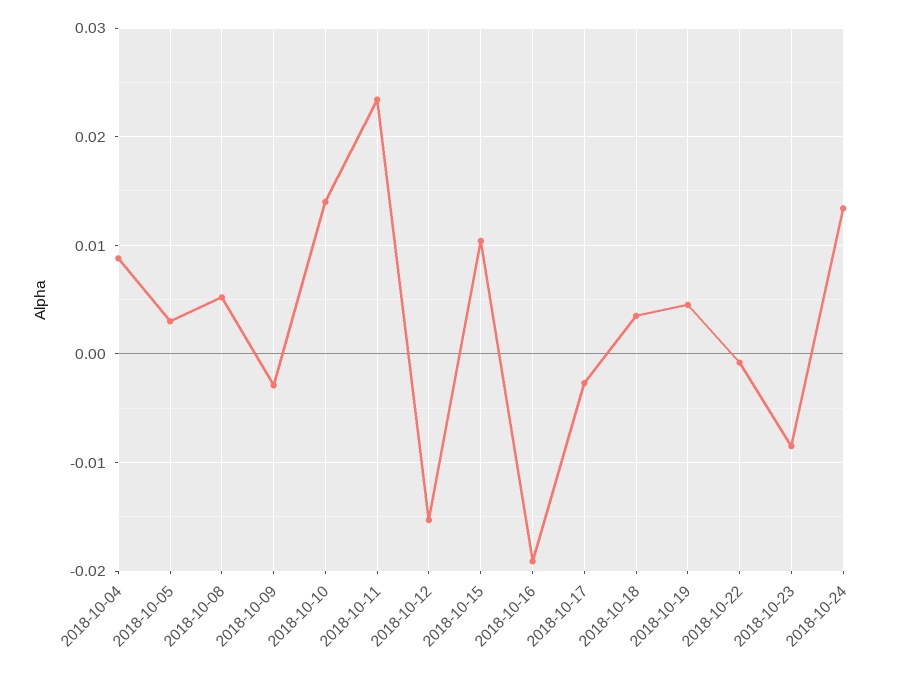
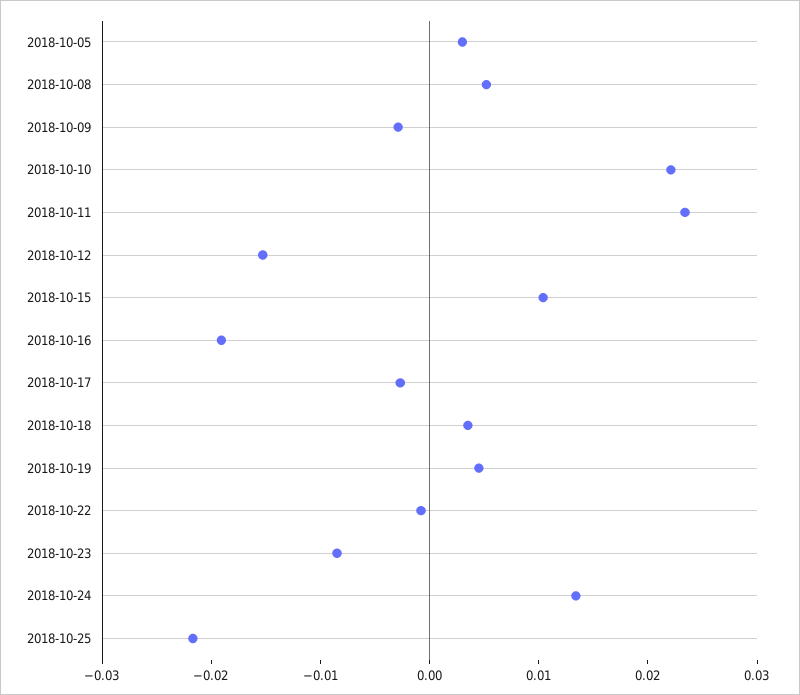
2018-10-04: 0.009 -> none
2018-10-10: 0.014 -> 0.022
2018-10-25: none -> -0.022

